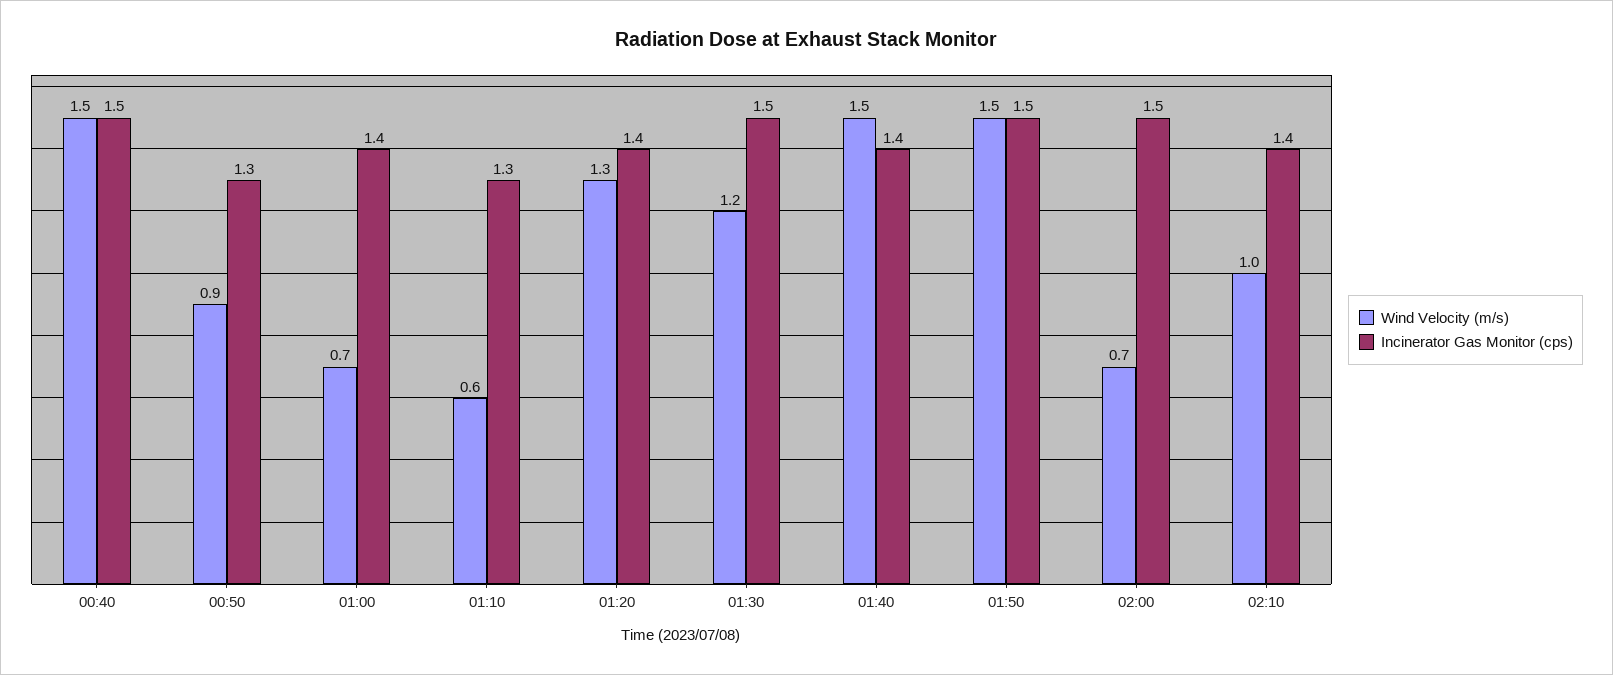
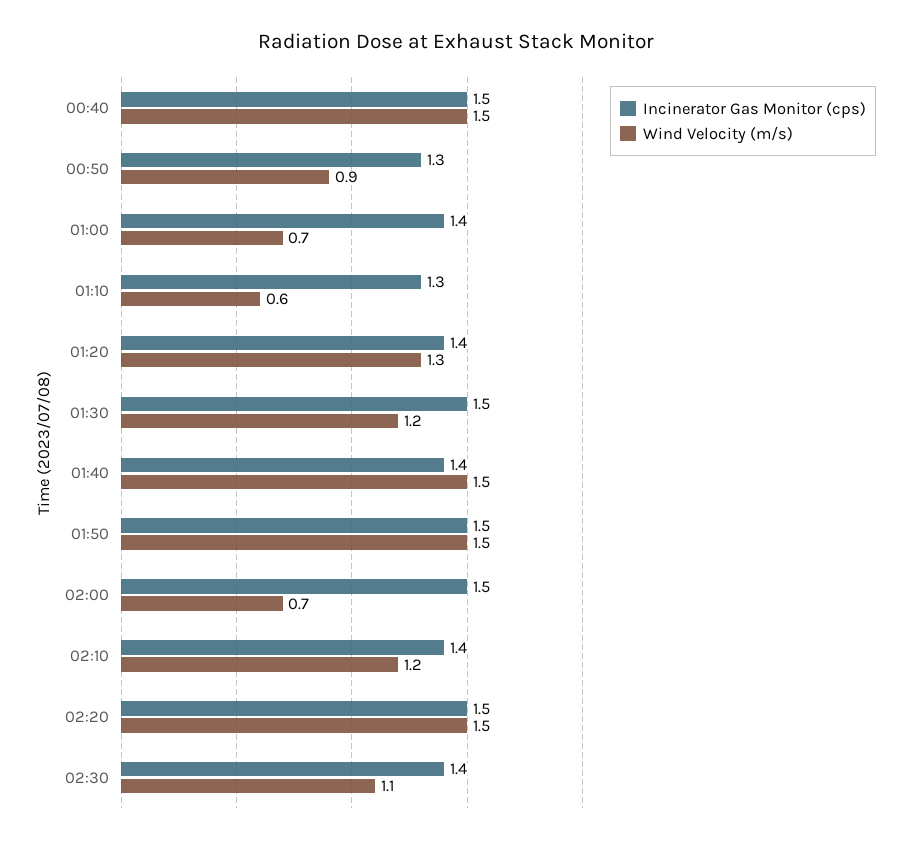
Wind Velocity (m/s), 02:10: 1 -> 1.2
Incinerator Gas Monitor (cps), 02:20: none -> 1.5
Wind Velocity (m/s), 02:20: none -> 1.5
Incinerator Gas Monitor (cps), 02:30: none -> 1.4
Wind Velocity (m/s), 02:30: none -> 1.1

